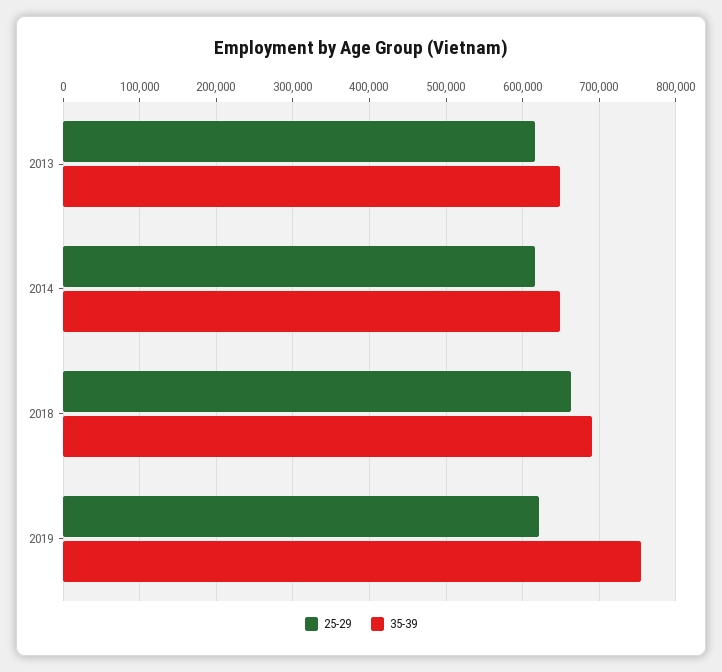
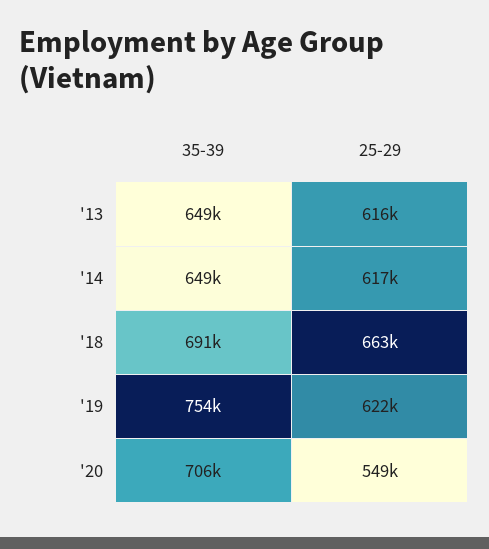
35-39, '20: none -> 706000
25-29, '20: none -> 549000

